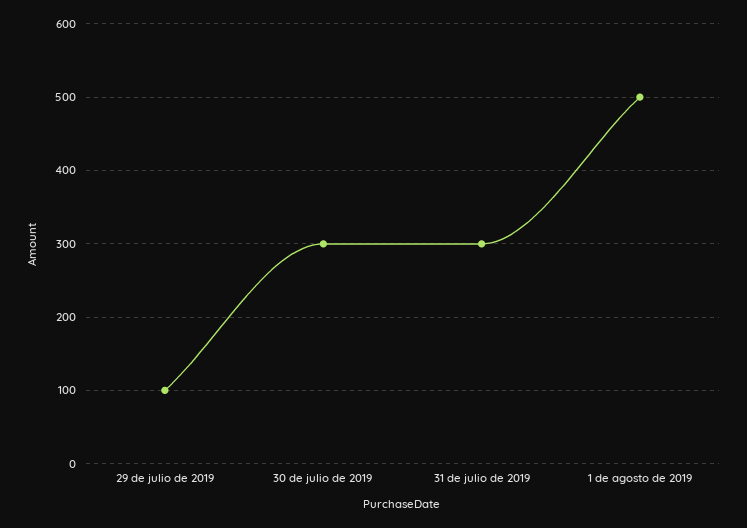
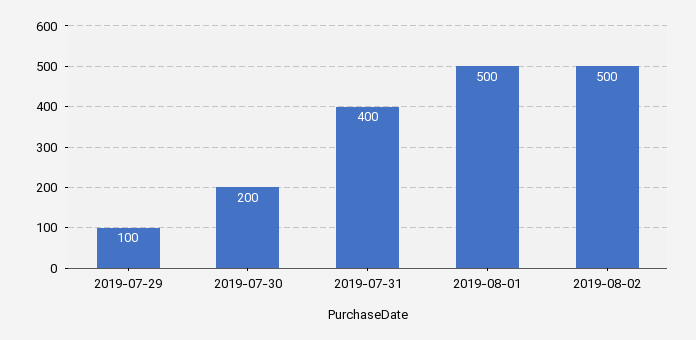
30 de julio de 2019: 300 -> 200
31 de julio de 2019: 300 -> 400
2019-08-02: none -> 500

